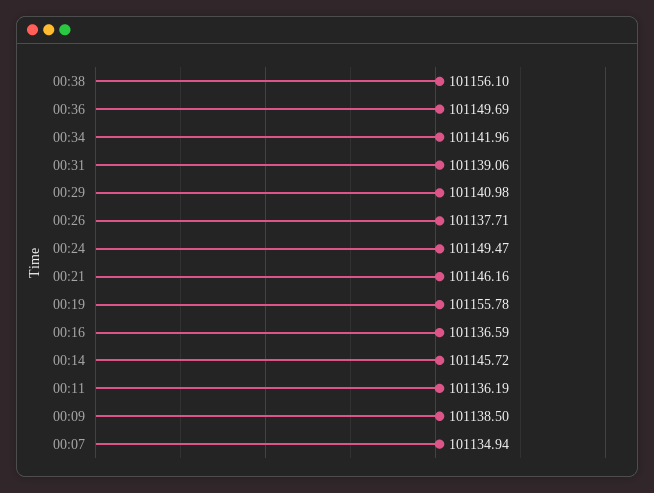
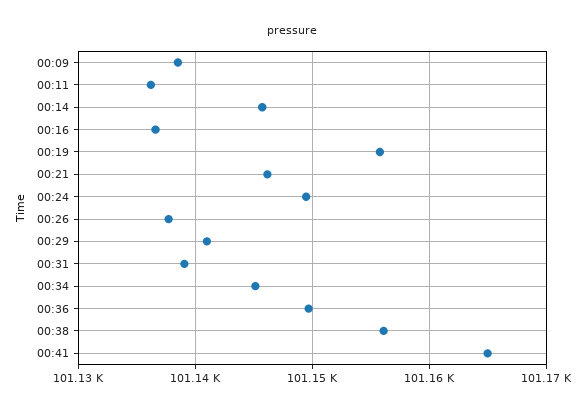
00:34: 101141.96 -> 101145
00:07: 101134.94 -> none
00:41: none -> 101165

